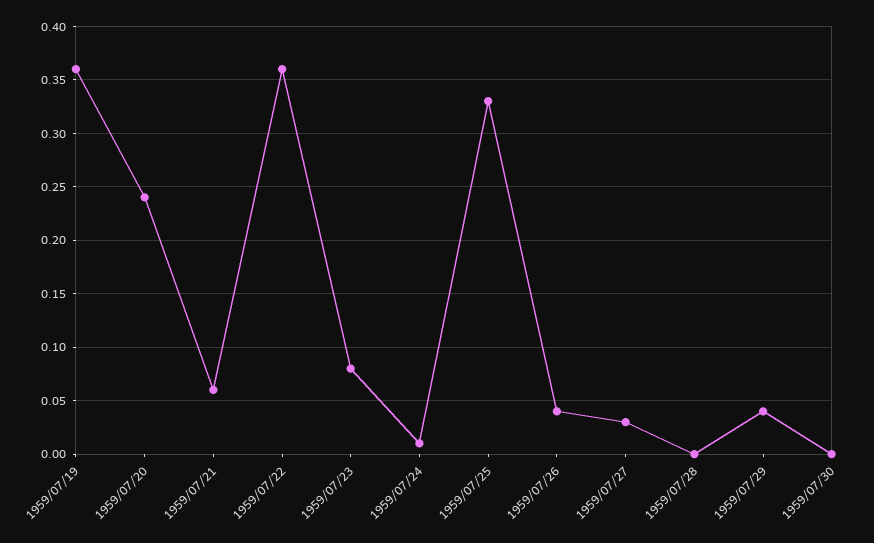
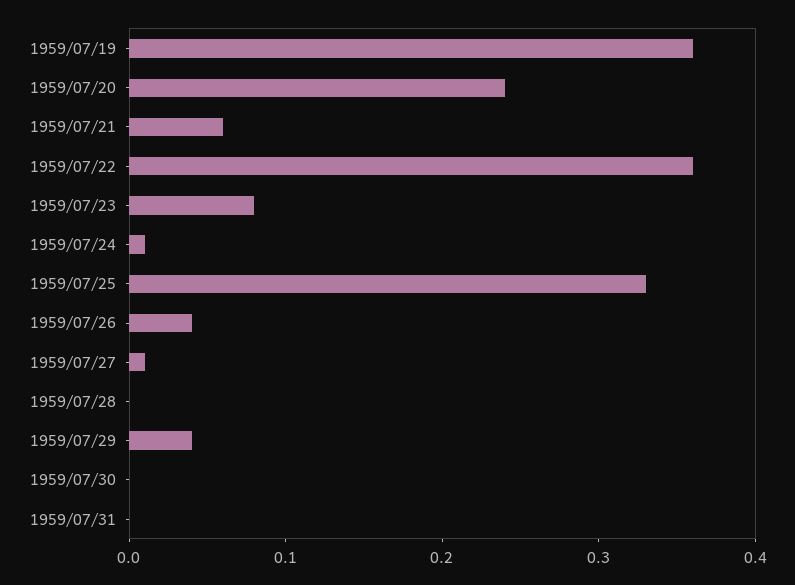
1959/07/27: 0.03 -> 0.01
1959/07/31: none -> 0

